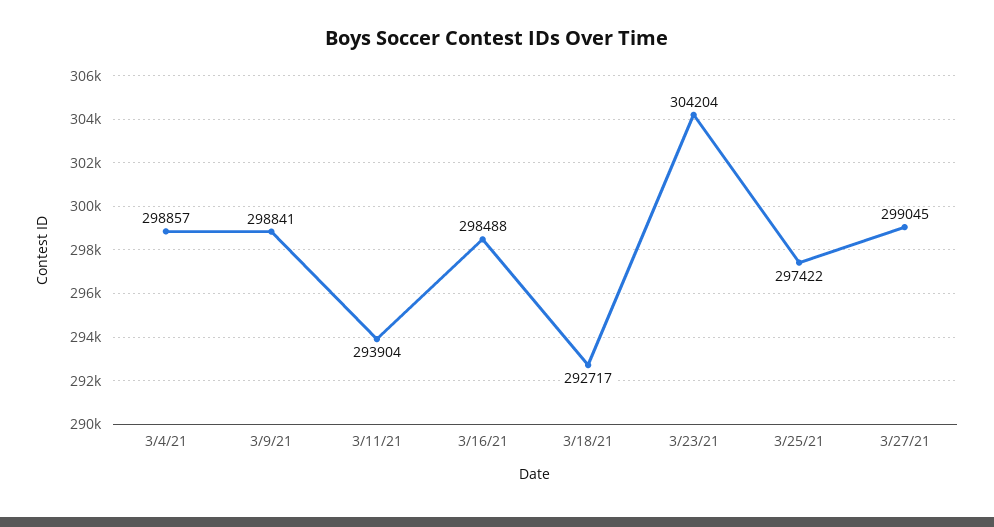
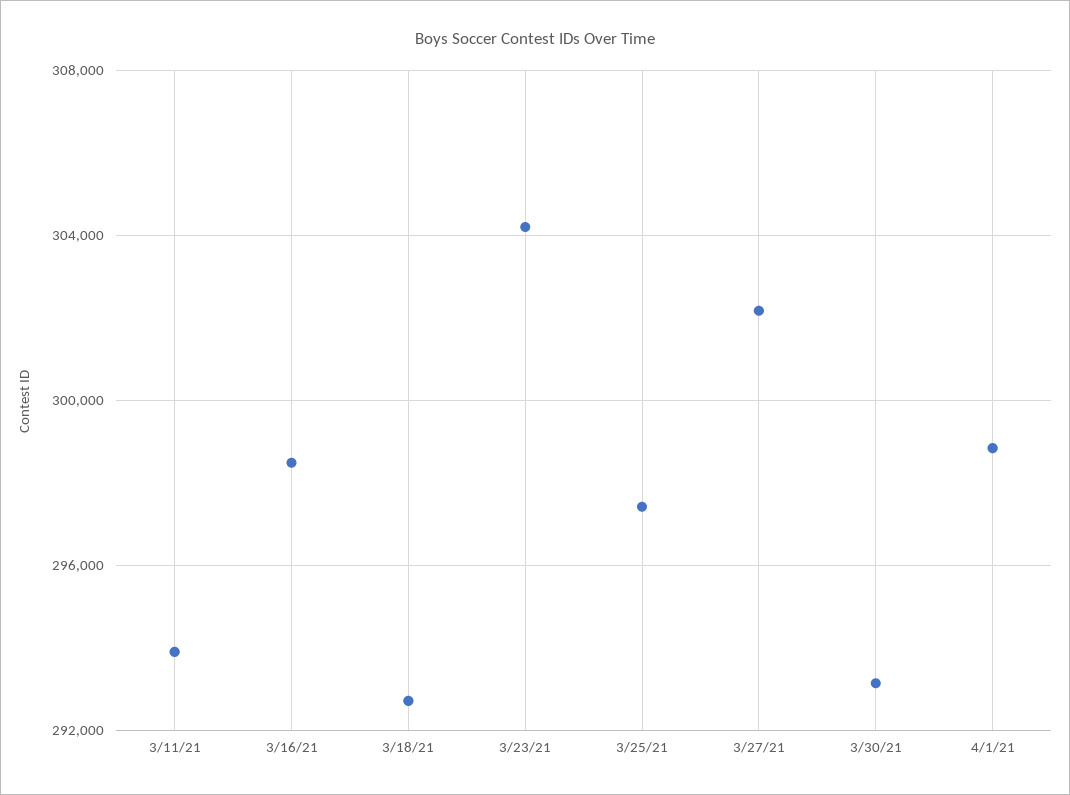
3/4/21: 298857 -> none
3/9/21: 298841 -> none
3/27/21: 299045 -> 302000
3/30/21: none -> 293000
4/1/21: none -> 299000

